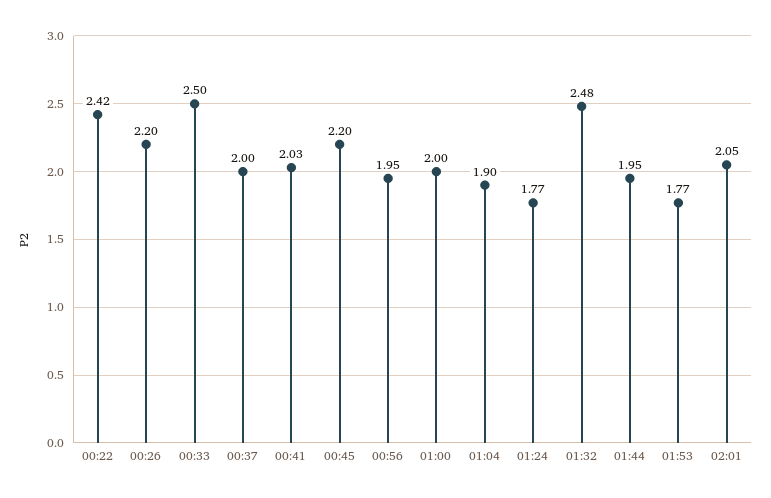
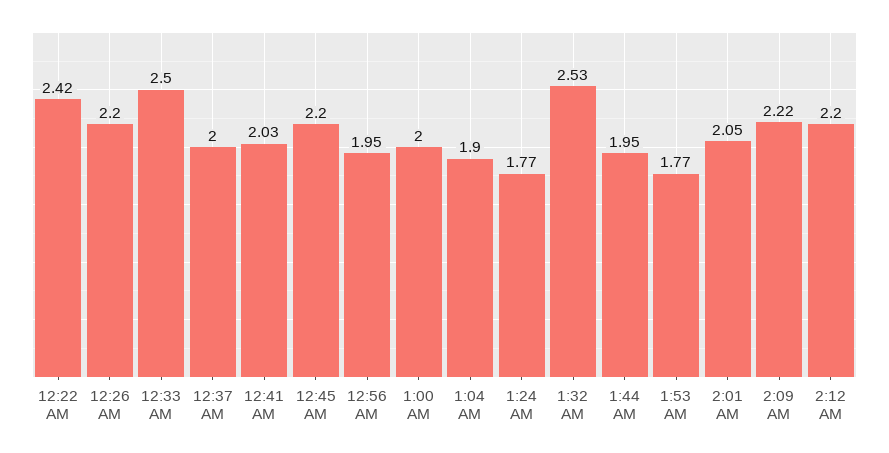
01:32: 2.48 -> 2.53
2:09 AM: none -> 2.22
2:12 AM: none -> 2.2

